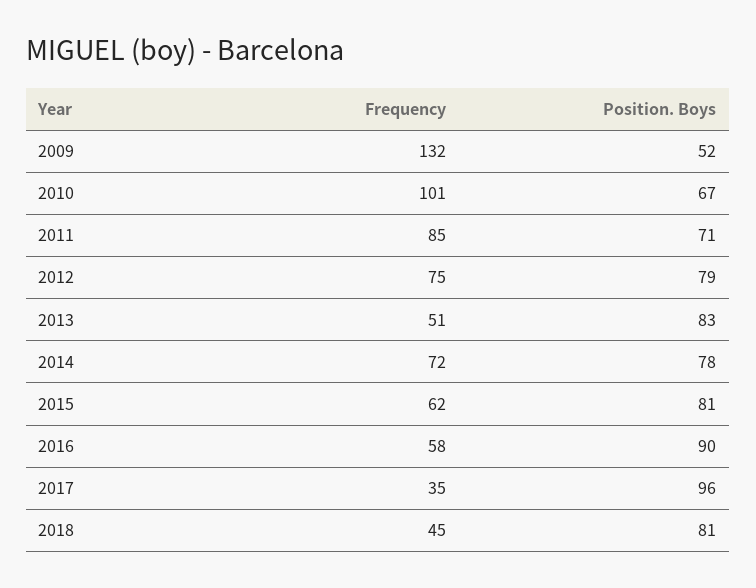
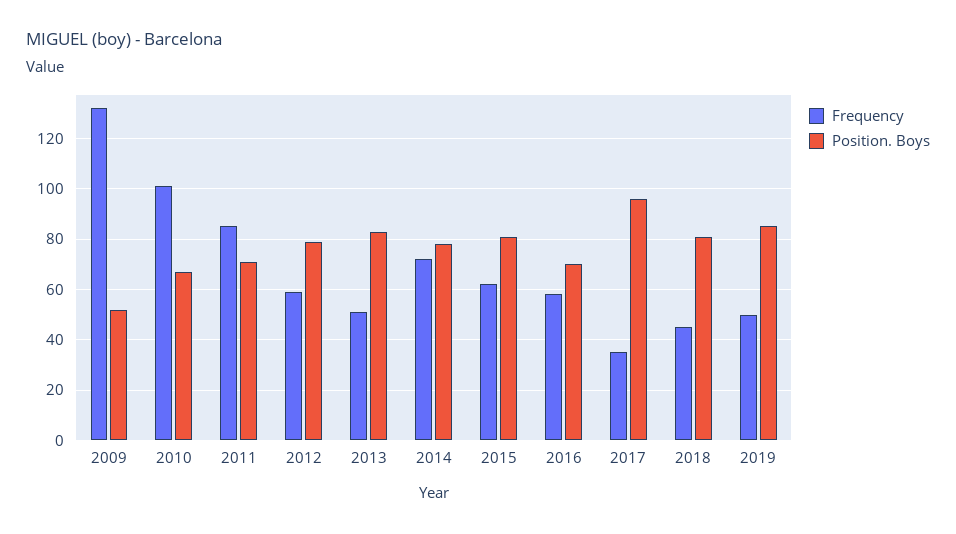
Frequency, 2012: 75 -> 60
Position. Boys, 2016: 90 -> 70
Frequency, 2019: none -> 50
Position. Boys, 2019: none -> 85

